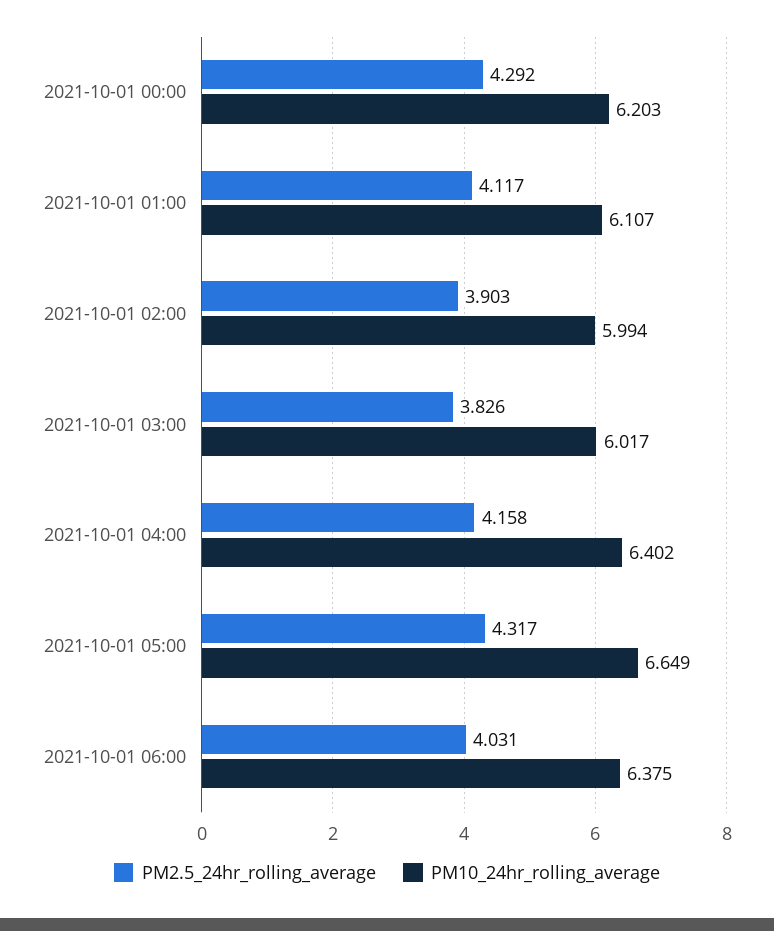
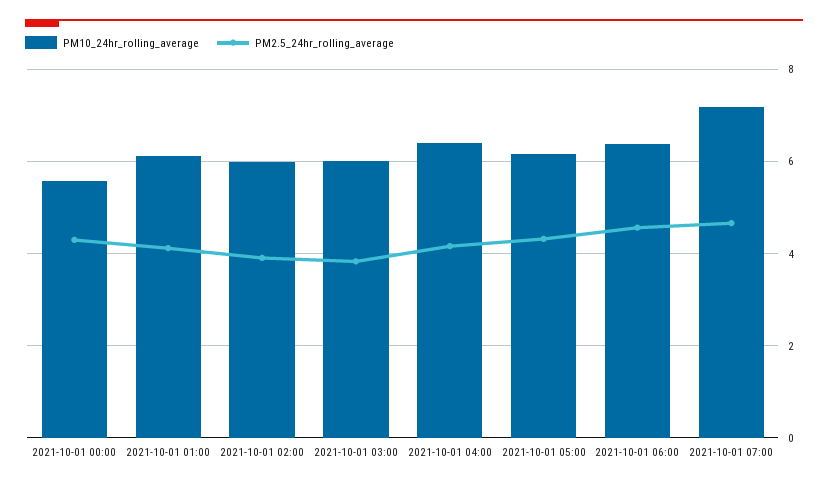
PM10_24hr_rolling_average, 2021-10-01 00:00: 6.203 -> 5.6
PM10_24hr_rolling_average, 2021-10-01 05:00: 6.649 -> 6.2
PM2.5_24hr_rolling_average, 2021-10-01 06:00: 4.031 -> 4.6
PM10_24hr_rolling_average, 2021-10-01 07:00: none -> 7.2
PM2.5_24hr_rolling_average, 2021-10-01 07:00: none -> 4.6

